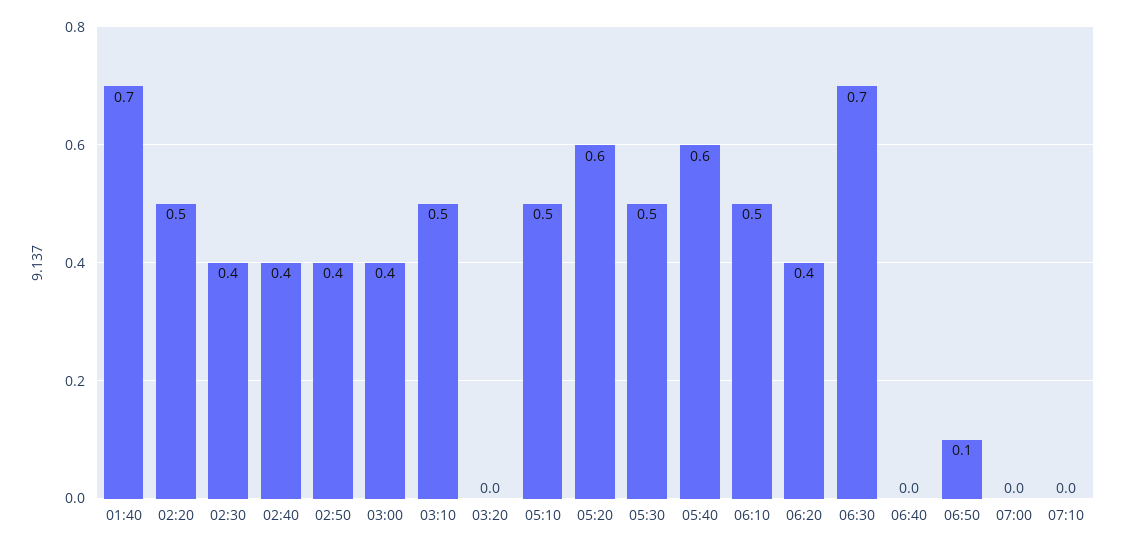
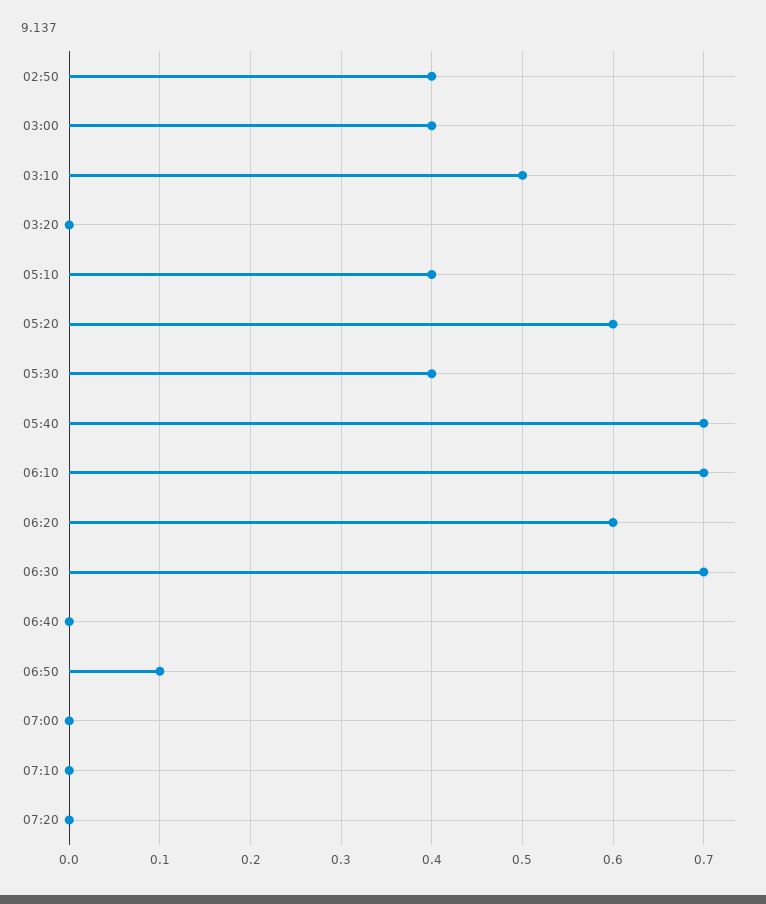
01:40: 0.7 -> none
02:20: 0.5 -> none
02:30: 0.4 -> none
02:40: 0.4 -> none
05:10: 0.5 -> 0.4
05:30: 0.5 -> 0.4
05:40: 0.6 -> 0.7
06:10: 0.5 -> 0.7
06:20: 0.4 -> 0.6
07:20: none -> 0

